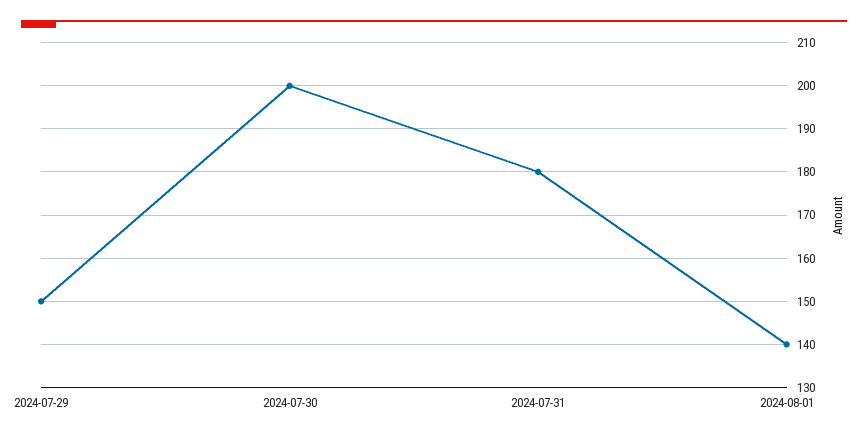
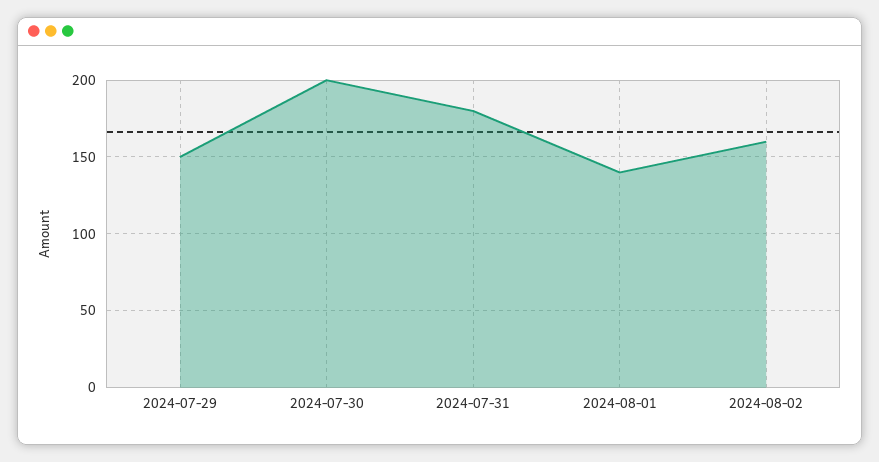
2024-08-02: none -> 160

